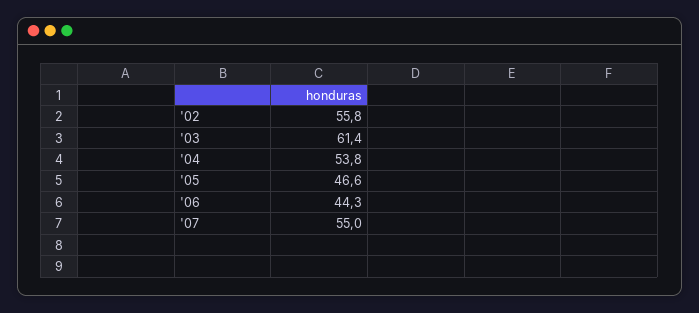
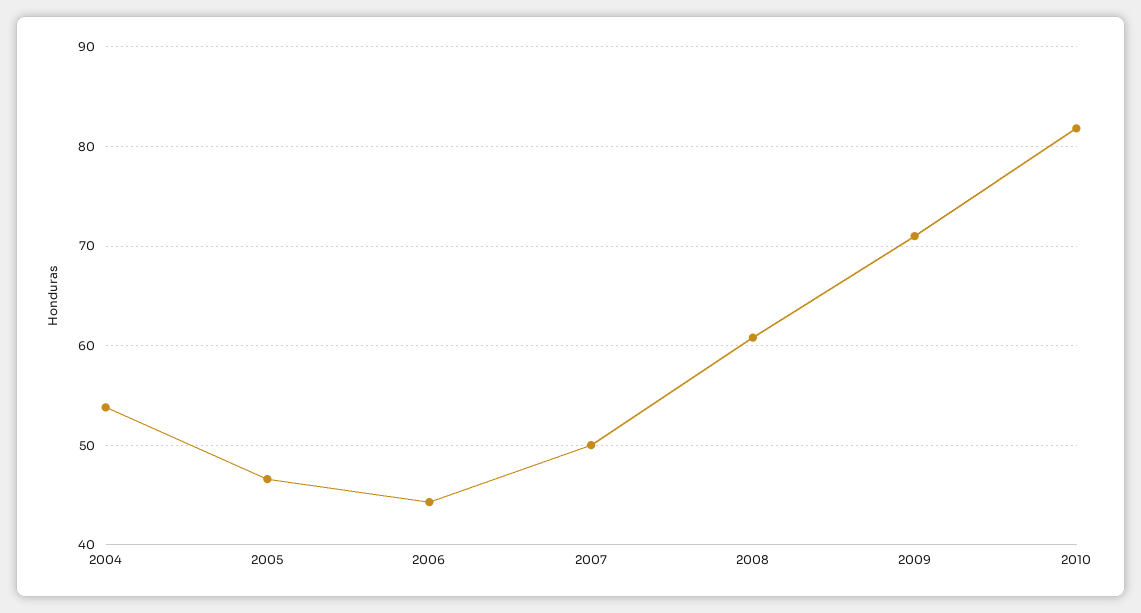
'02: 55.8 -> none
'03: 61.4 -> none
'07: 55 -> 50
2008: none -> 61
2009: none -> 71
2010: none -> 82

